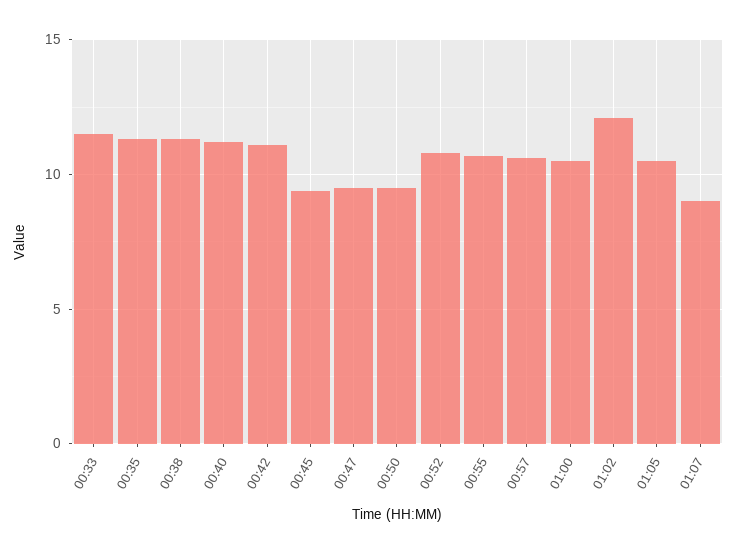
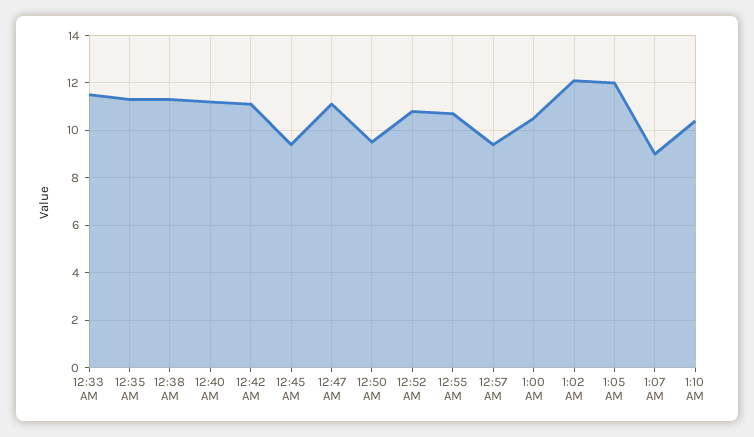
00:47: 9.5 -> 11
00:57: 10.5 -> 9.5
01:05: 10.5 -> 12
1:10 AM: none -> 10.5

